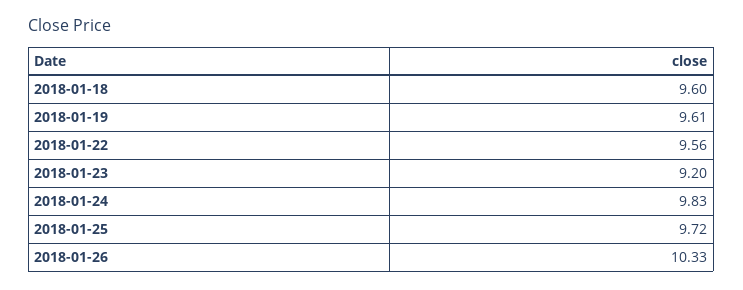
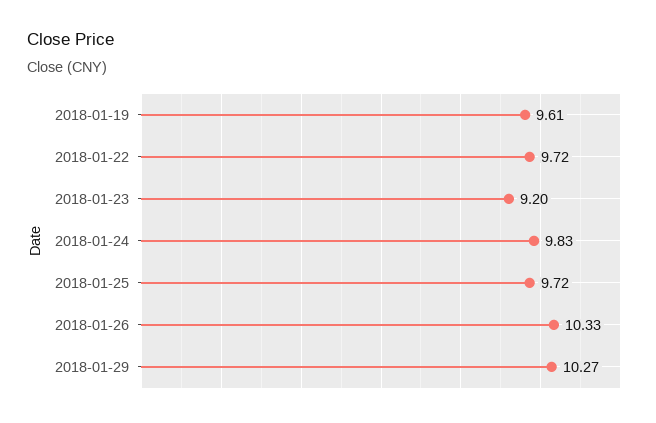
2018-01-18: 9.6 -> none
2018-01-22: 9.56 -> 9.72
2018-01-29: none -> 10.27

